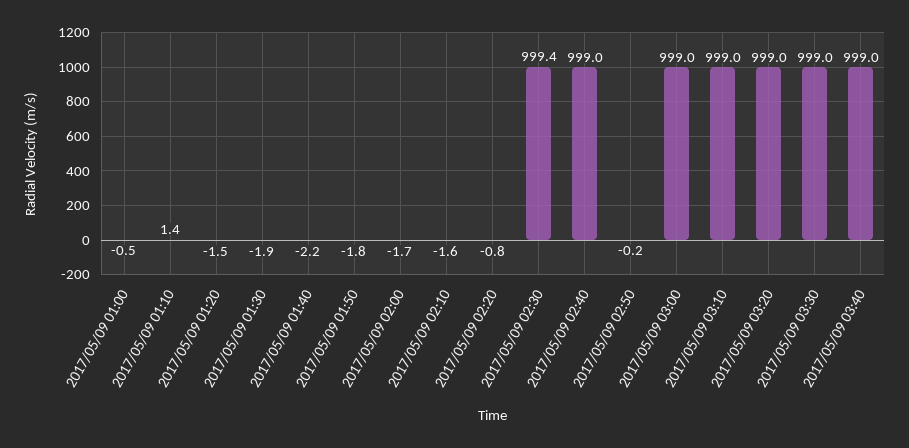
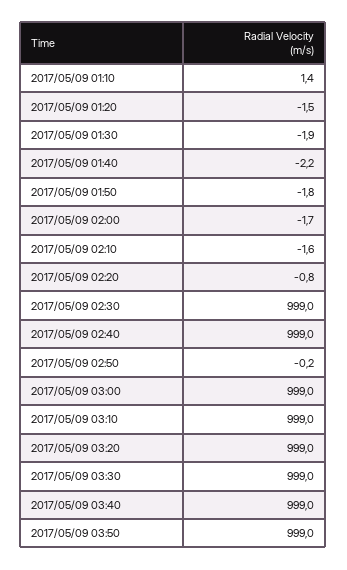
2017/05/09 01:00: -0.5 -> none
2017/05/09 02:30: 999.4 -> 999
2017/05/09 03:50: none -> 999

